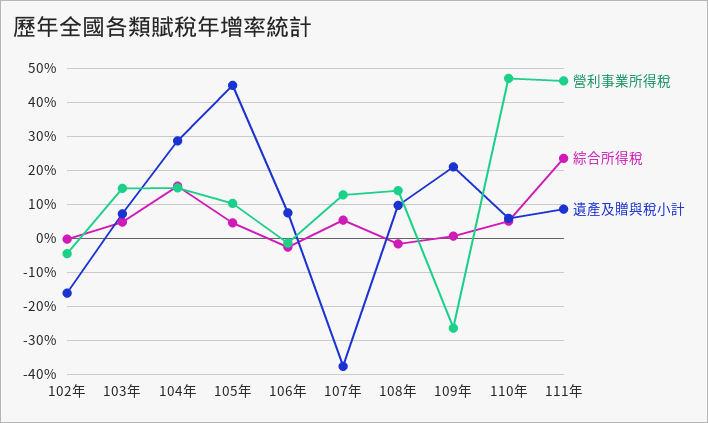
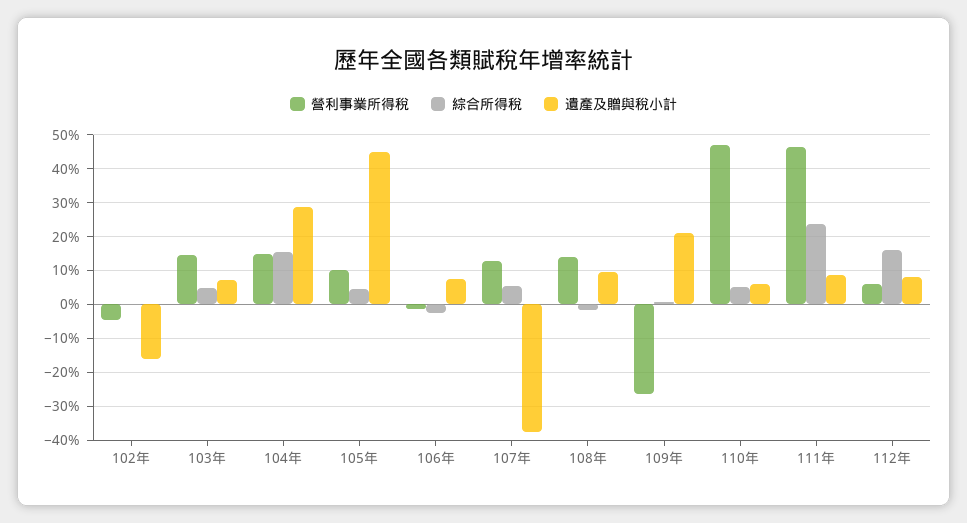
營利事業所得稅, 112年: none -> 6
綜合所得稅, 112年: none -> 16
遺產及贈與稅小計, 112年: none -> 8

